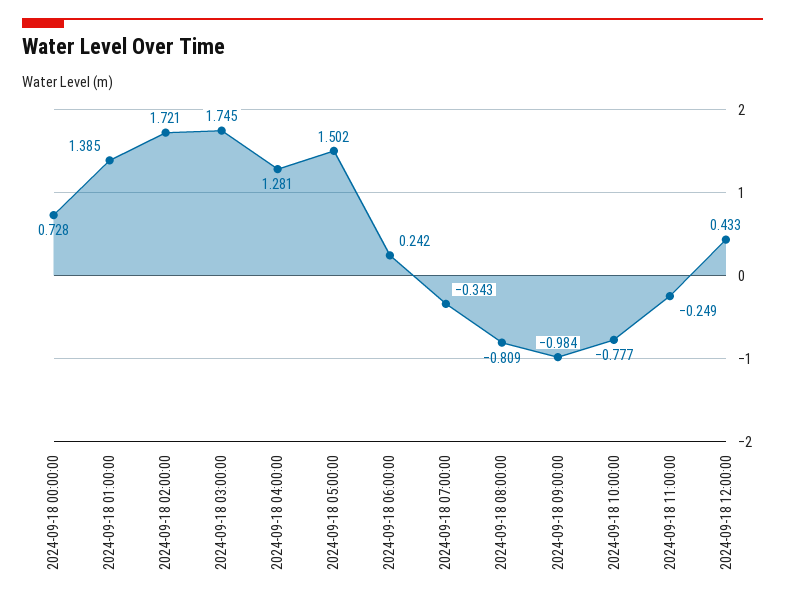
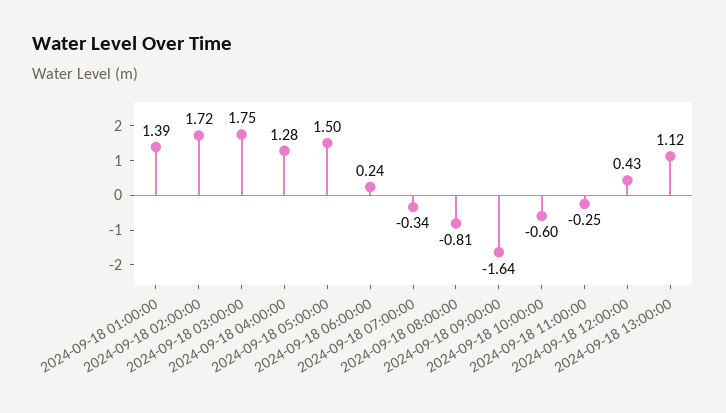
2024-09-18 00:00:00: 0.728 -> none
2024-09-18 09:00:00: -0.984 -> -1.64
2024-09-18 10:00:00: -0.777 -> -0.6
2024-09-18 13:00:00: none -> 1.12

